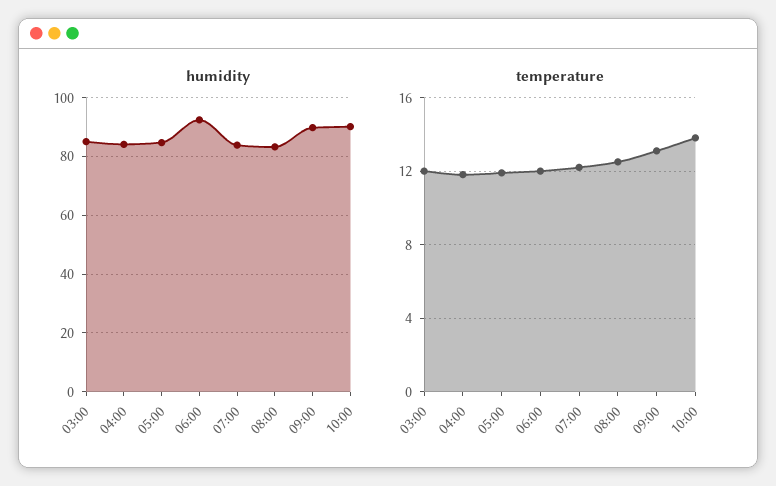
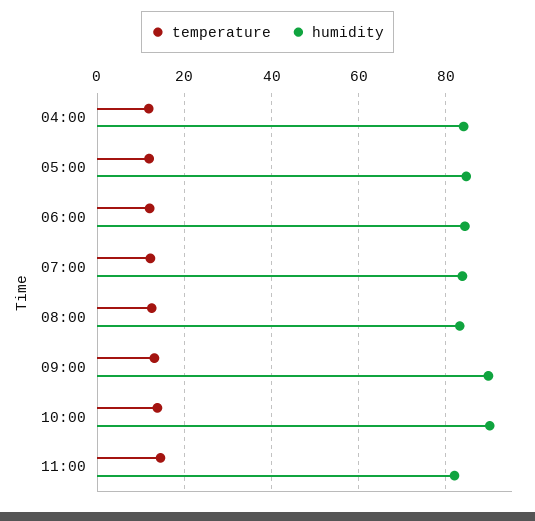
humidity, 03:00: 85 -> none
humidity, 06:00: 92.5 -> 84
temperature, 03:00: 12 -> none
temperature, 11:00: none -> 14
humidity, 11:00: none -> 82

